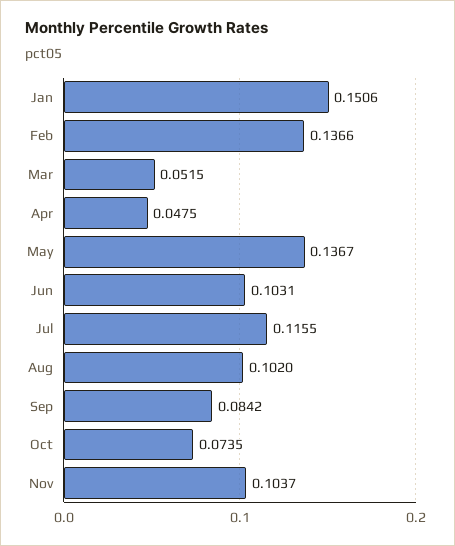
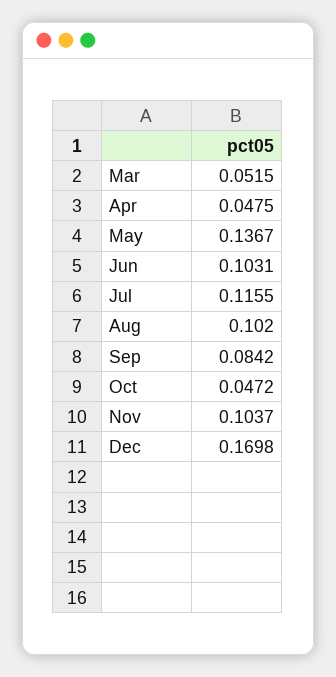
Jan: 0.1506 -> none
Feb: 0.1366 -> none
Oct: 0.0735 -> 0.0472
Dec: none -> 0.1698

